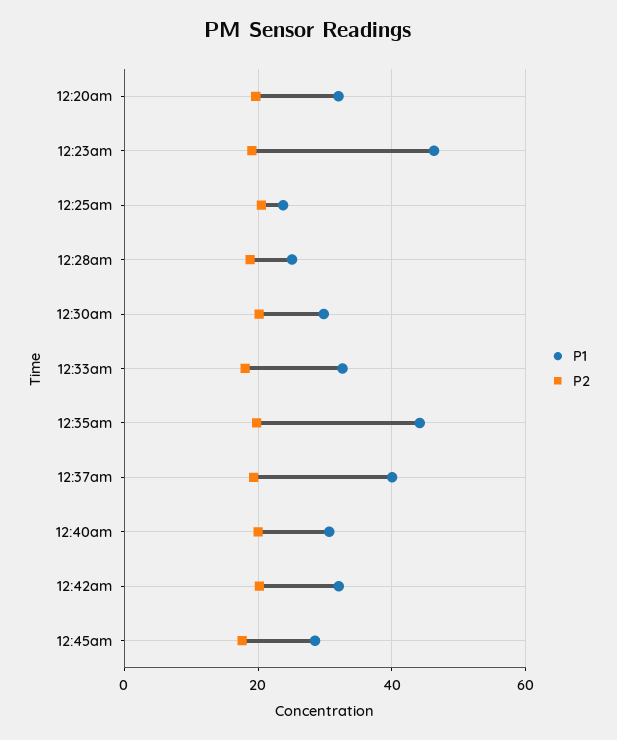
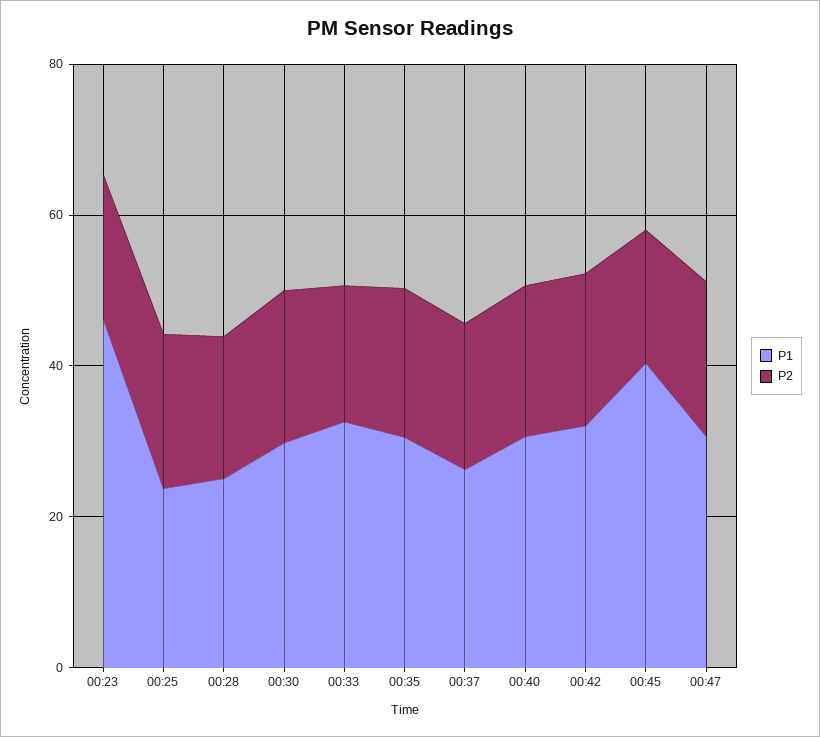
P1, 12:20am: 32 -> none
P2, 12:20am: 20 -> none
P1, 12:35am: 44 -> 30
P1, 12:37am: 40 -> 25
P1, 12:45am: 28 -> 40
P1, 00:47: none -> 30
P2, 00:47: none -> 20

